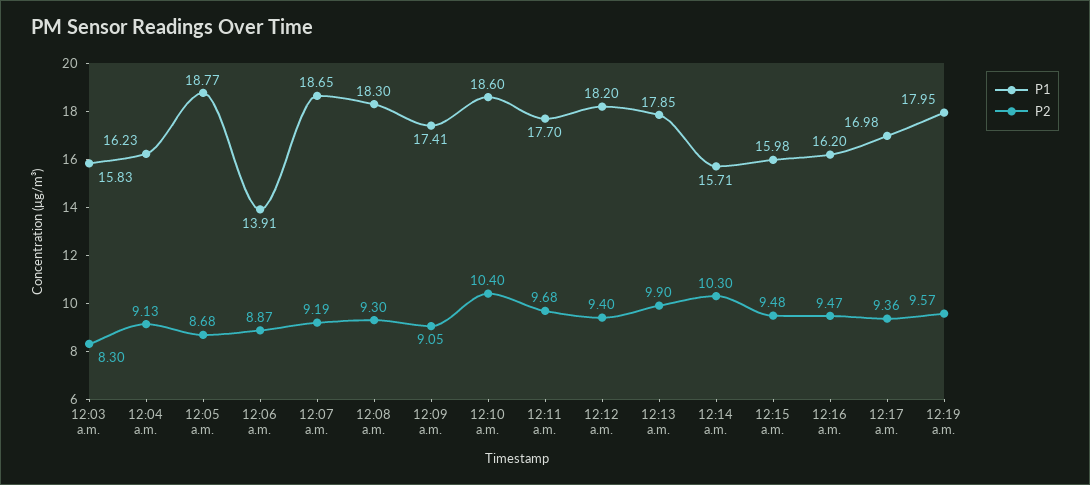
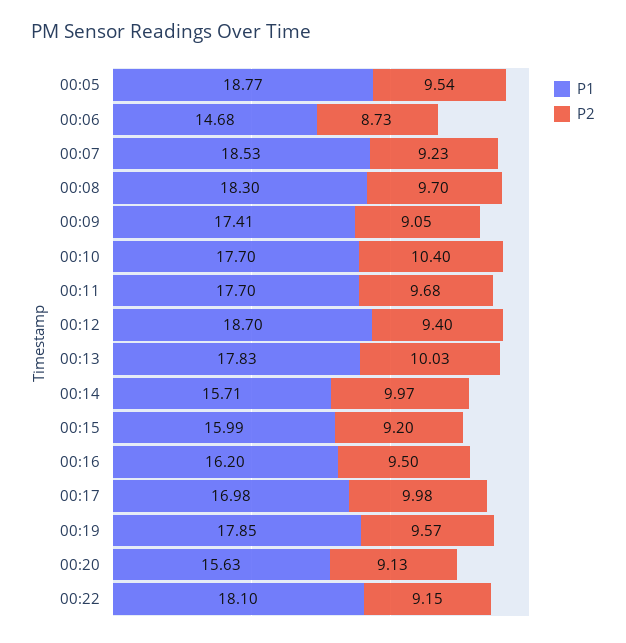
P1, 12:03 a.m.: 15.83 -> none
P2, 12:03 a.m.: 8.3 -> none
P1, 12:04 a.m.: 16.23 -> none
P2, 12:04 a.m.: 9.13 -> none
P2, 12:05 a.m.: 8.68 -> 9.54
P1, 12:06 a.m.: 13.91 -> 14.68
P2, 12:06 a.m.: 8.87 -> 8.73
P1, 12:07 a.m.: 18.65 -> 18.53
P2, 12:07 a.m.: 9.19 -> 9.23
P2, 12:08 a.m.: 9.3 -> 9.7
P1, 12:10 a.m.: 18.6 -> 17.7
P1, 12:12 a.m.: 18.2 -> 18.7
P1, 12:13 a.m.: 17.85 -> 17.83
P2, 12:13 a.m.: 9.9 -> 10.03
P2, 12:14 a.m.: 10.3 -> 9.97
P1, 12:15 a.m.: 15.98 -> 15.99
P2, 12:15 a.m.: 9.48 -> 9.2
P2, 12:16 a.m.: 9.47 -> 9.5
P2, 12:17 a.m.: 9.36 -> 9.98
P1, 12:19 a.m.: 17.95 -> 17.85
P1, 00:20: none -> 15.63
P2, 00:20: none -> 9.13
P1, 00:22: none -> 18.1
P2, 00:22: none -> 9.15

